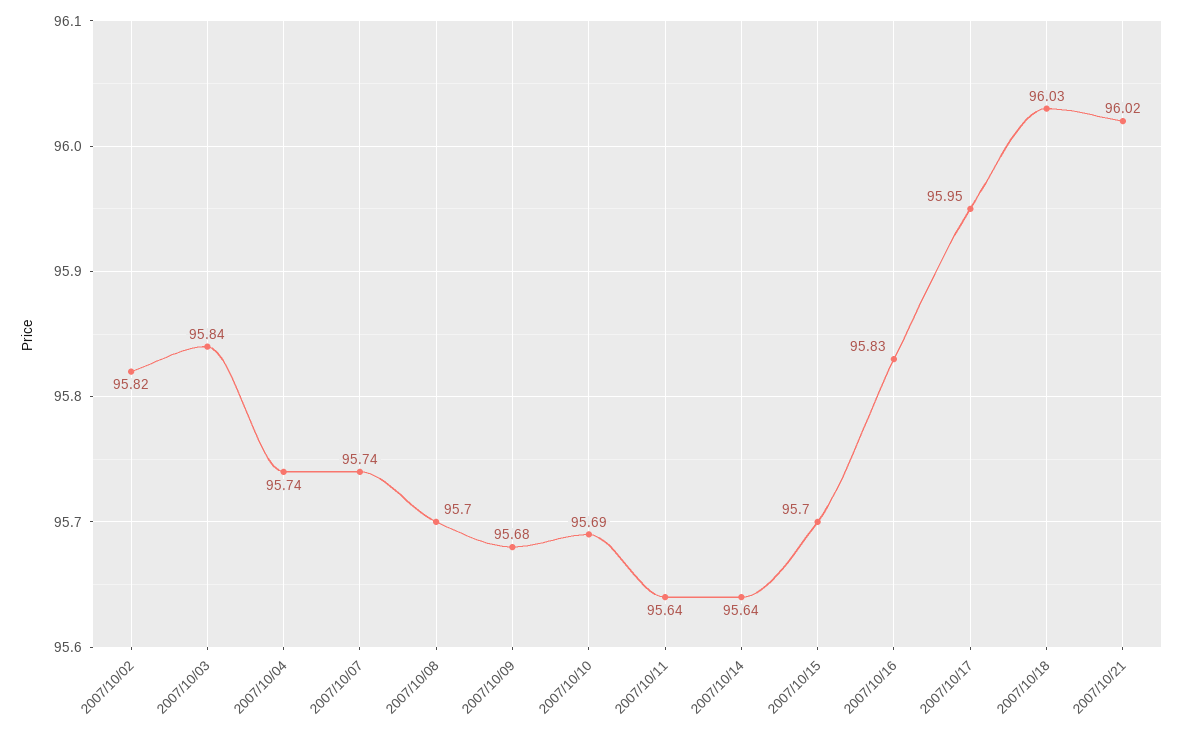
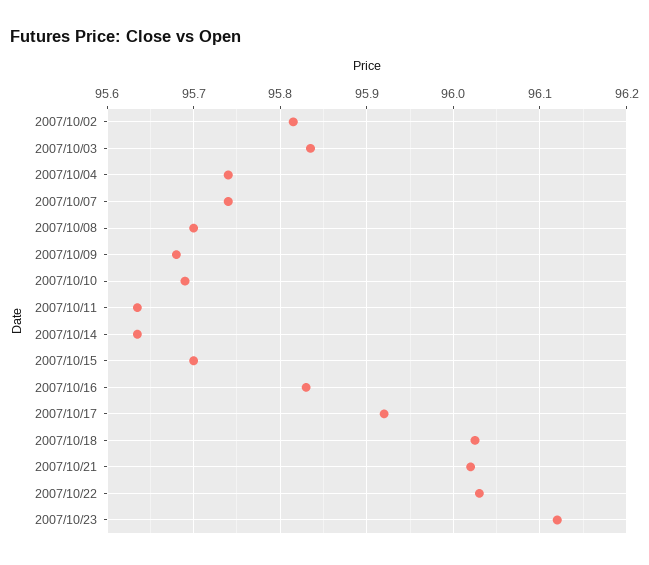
2007/10/17: 95.95 -> 95.92
2007/10/22: none -> 96.03
2007/10/23: none -> 96.12

